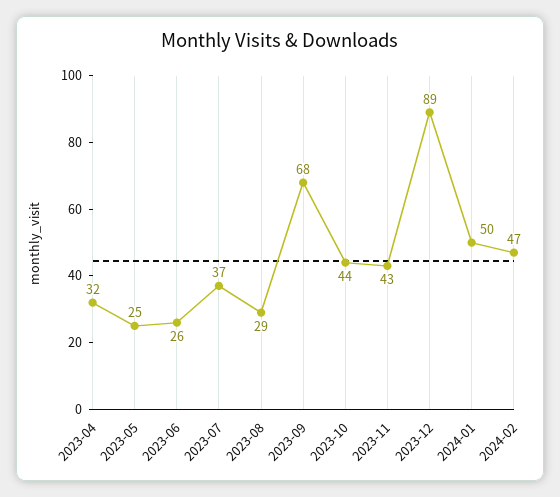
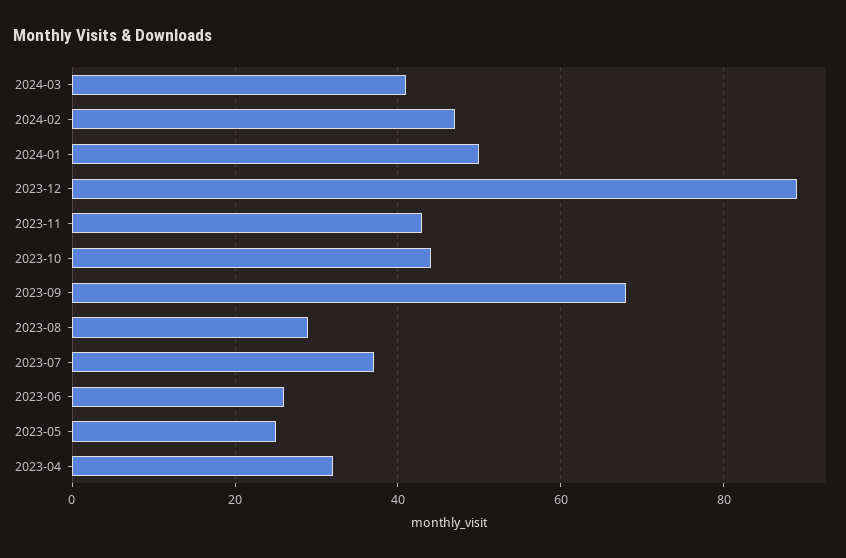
2024-03: none -> 40

